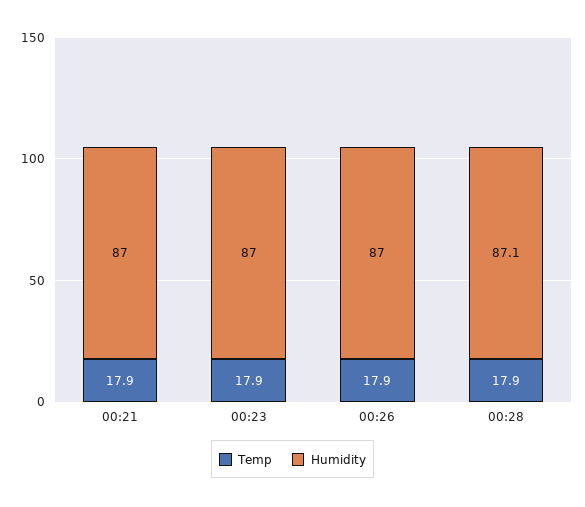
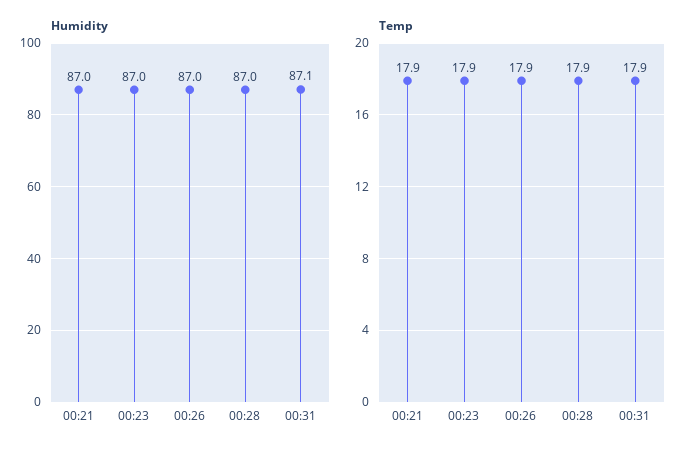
Humidity, 00:28: 87.1 -> 87
Humidity, 00:31: none -> 87.1
Temp, 00:31: none -> 17.9

